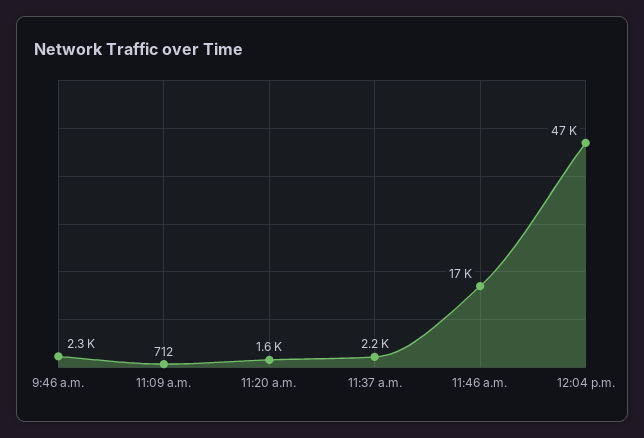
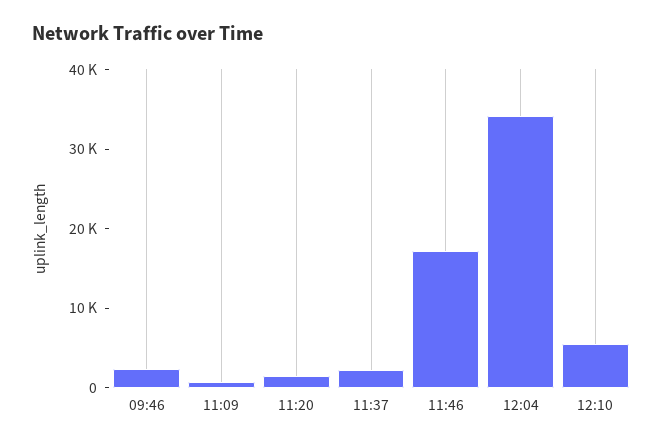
12:04 p.m.: 47000 -> 34000
12:10: none -> 6000

